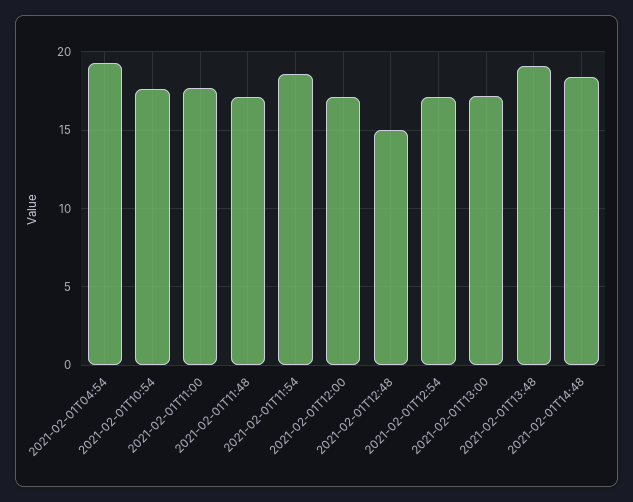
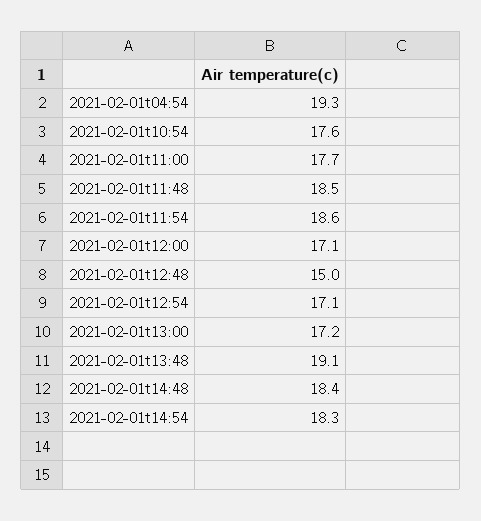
2021-02-01T11:48: 17 -> 18.5
2021-02-01t14:54: none -> 18.3

